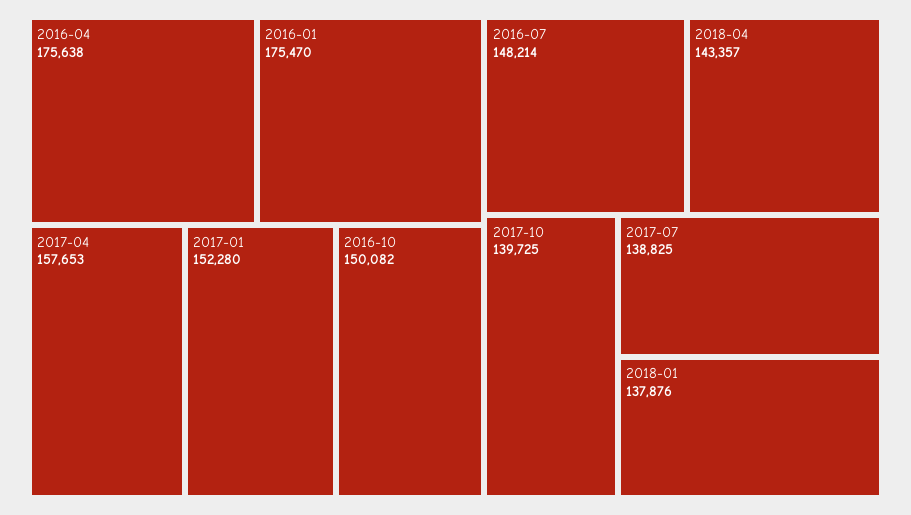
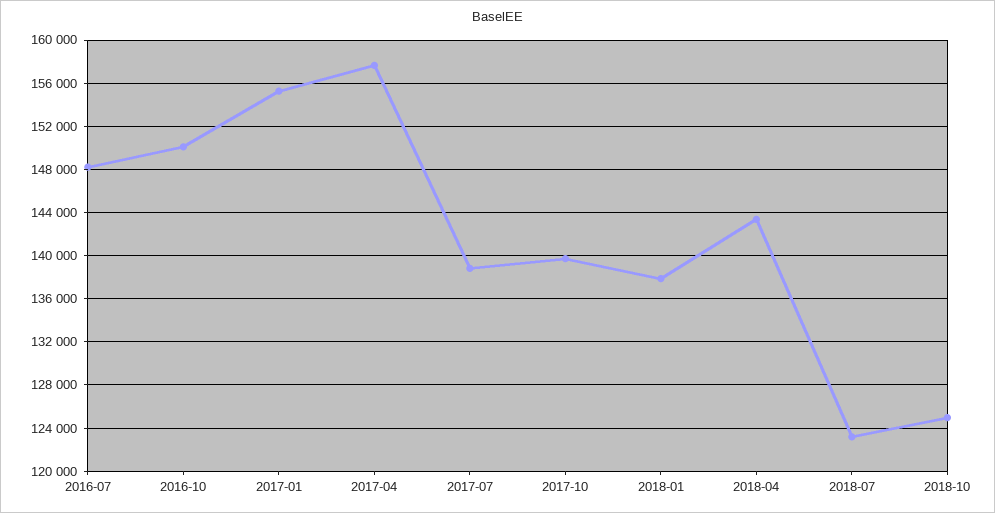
2016-04: 175638 -> none
2016-01: 175470 -> none
2017-01: 152280 -> 155000
2018-07: none -> 123000
2018-10: none -> 125000

